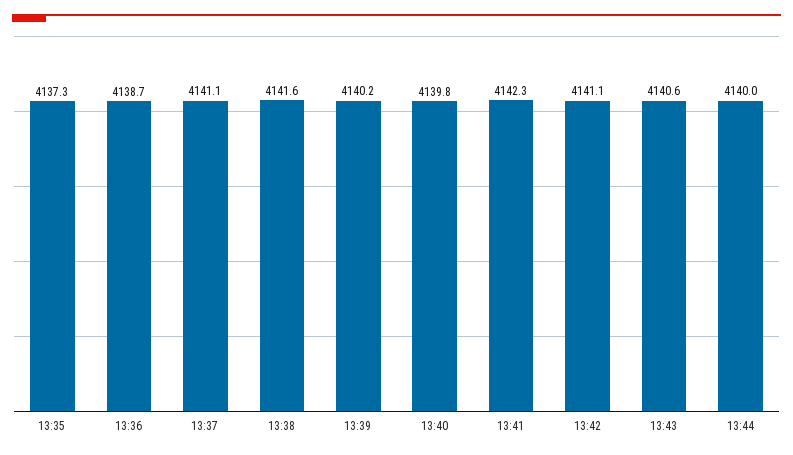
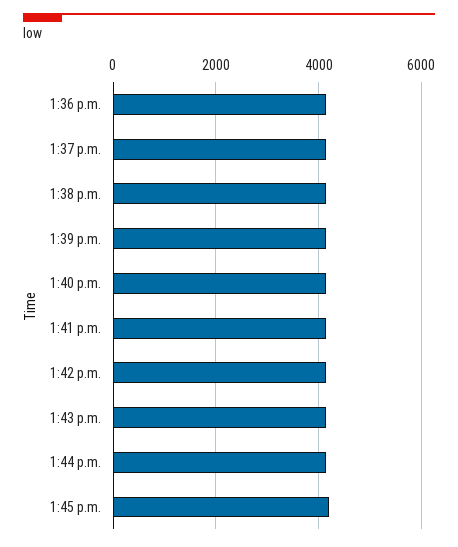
13:35: 4137.3 -> none
1:45 p.m.: none -> 4200

